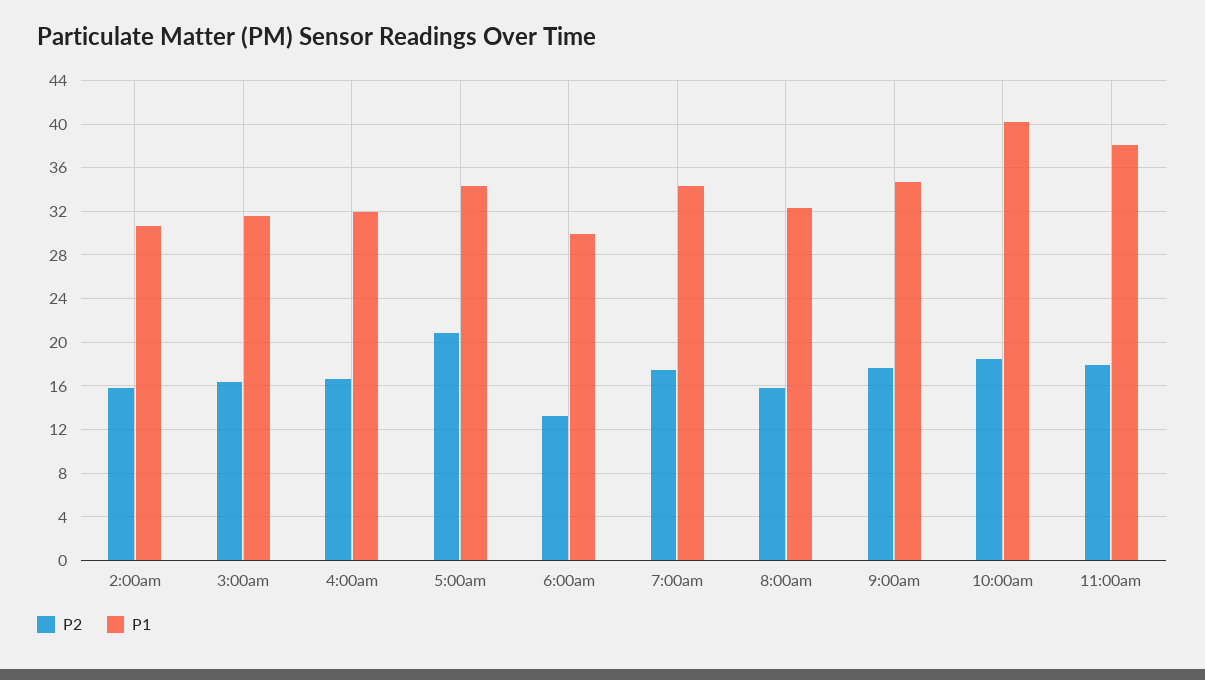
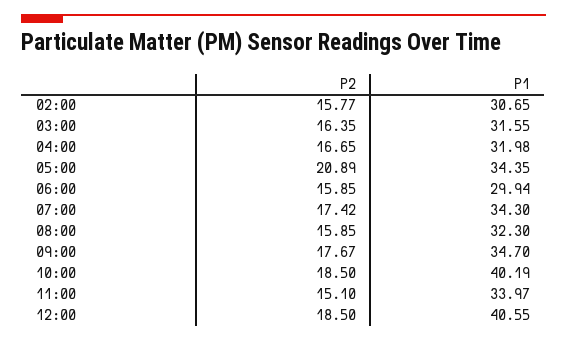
P2, 6:00am: 13 -> 15.85
P2, 11:00am: 18 -> 15.1
P1, 11:00am: 38 -> 33.97
P2, 12:00: none -> 18.5
P1, 12:00: none -> 40.55

